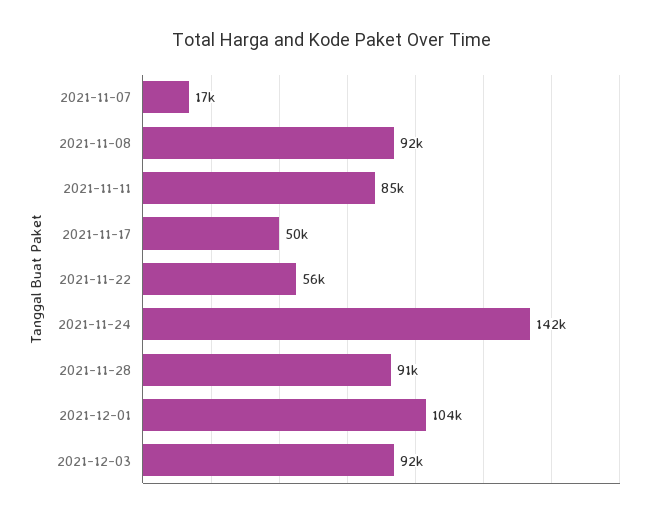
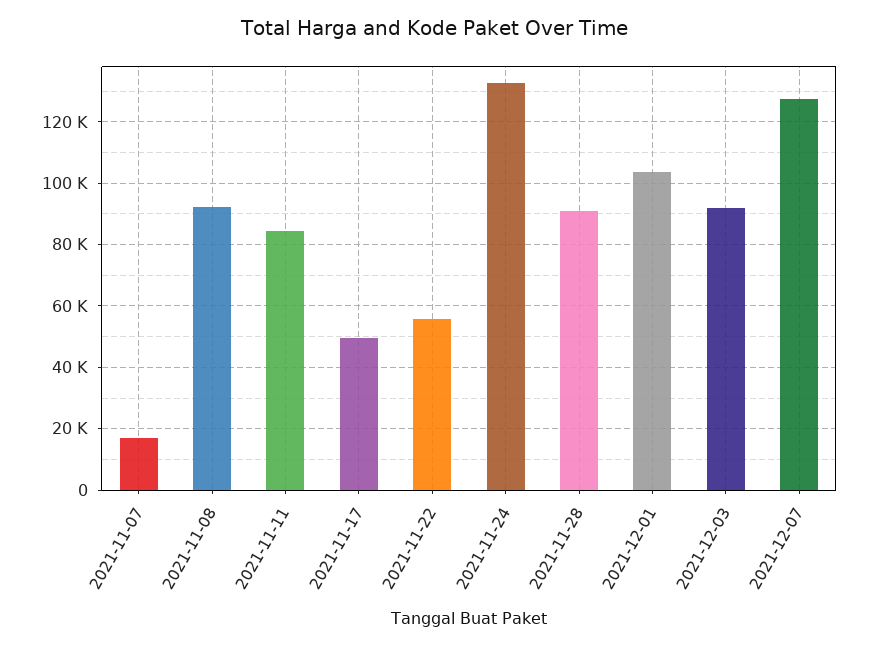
2021-11-24: 142000 -> 132000
2021-12-07: none -> 128000

